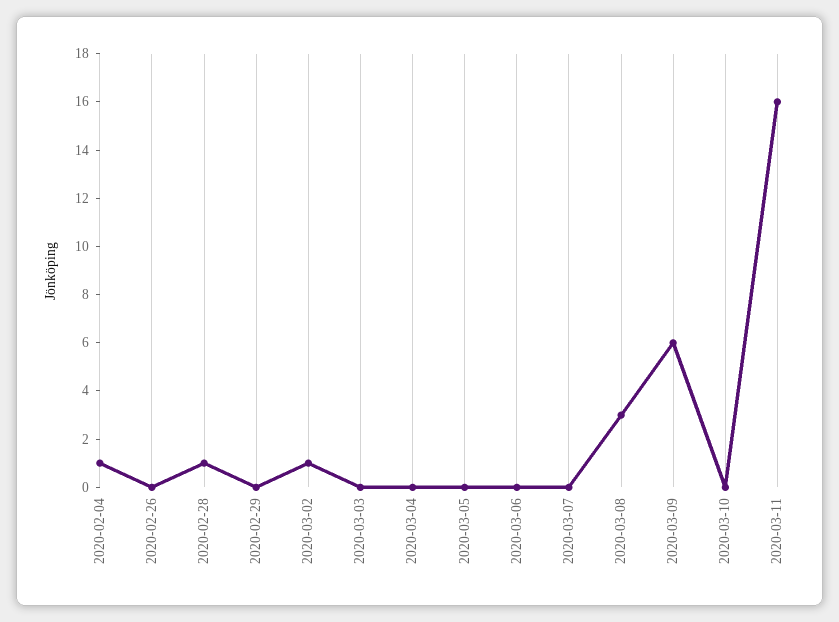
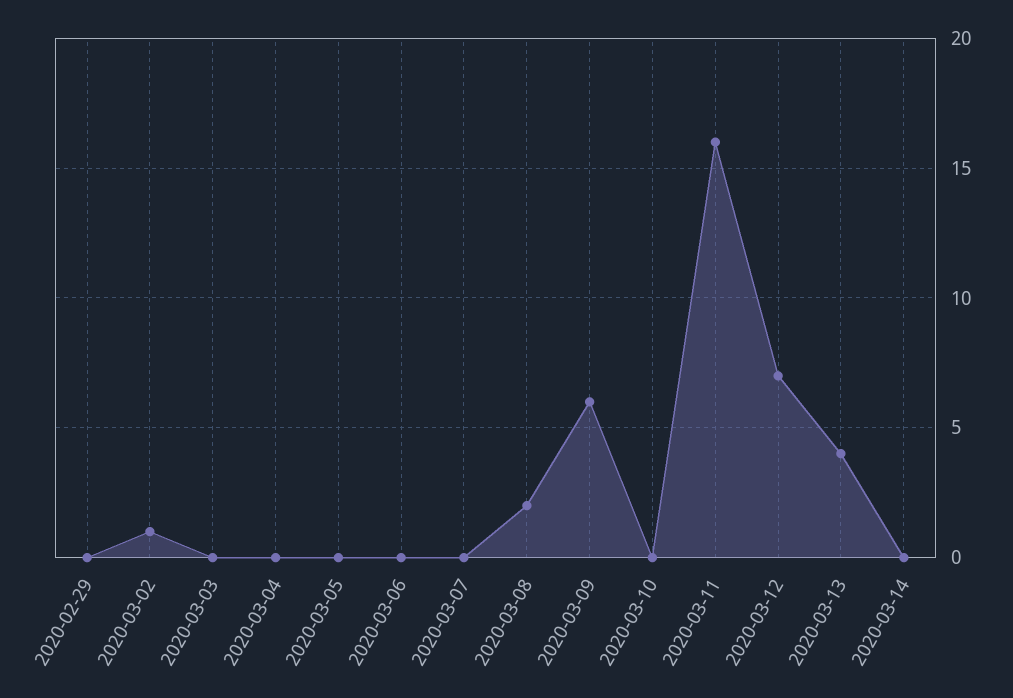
2020-02-04: 1 -> none
2020-02-26: 0 -> none
2020-02-28: 1 -> none
2020-03-08: 3 -> 2
2020-03-12: none -> 7
2020-03-13: none -> 4
2020-03-14: none -> 0

